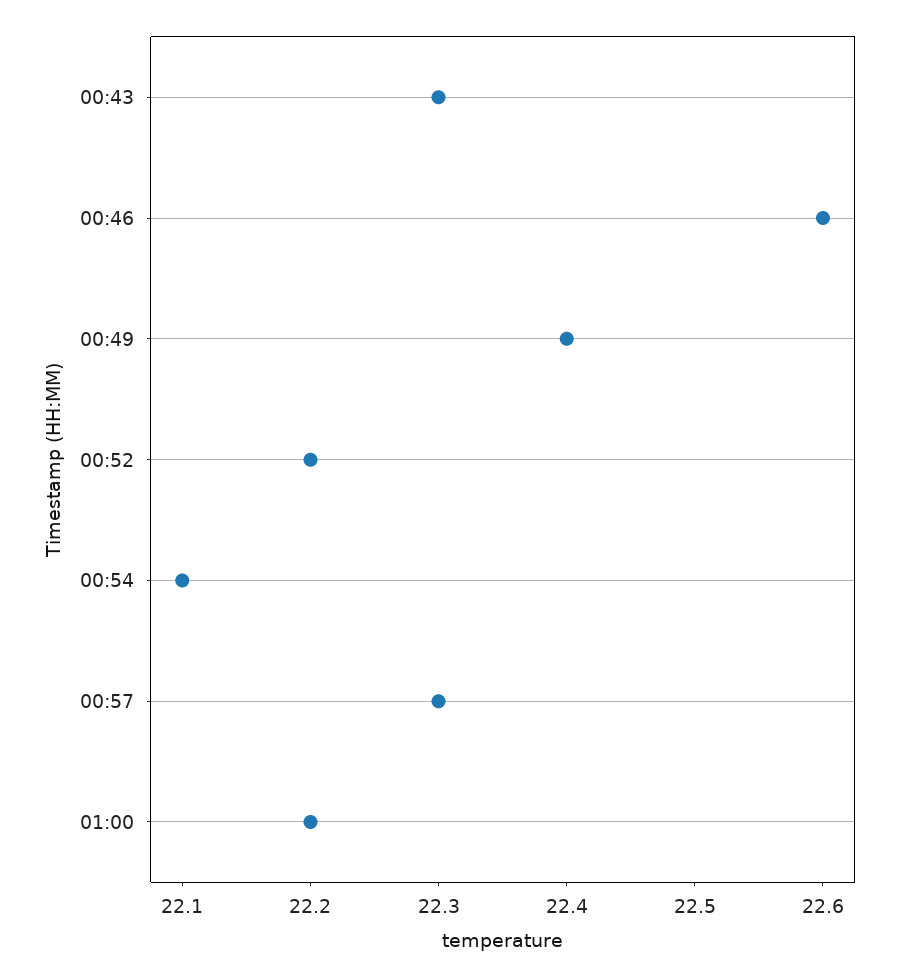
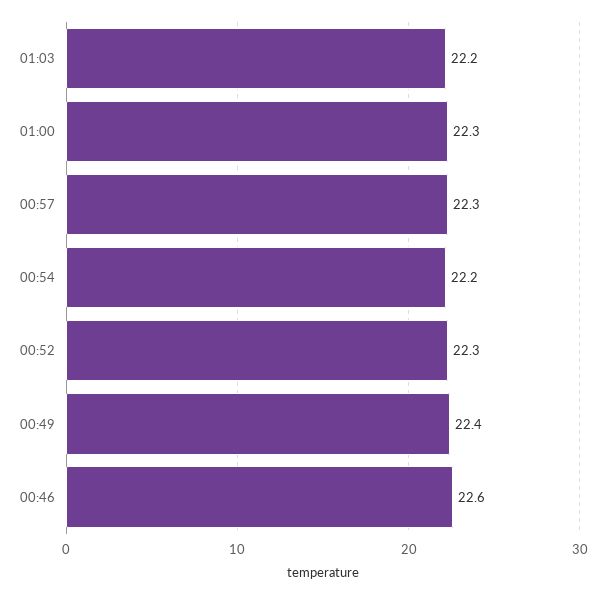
00:43: 22.3 -> none
00:52: 22.2 -> 22.3
00:54: 22.1 -> 22.2
01:00: 22.2 -> 22.3
01:03: none -> 22.2

